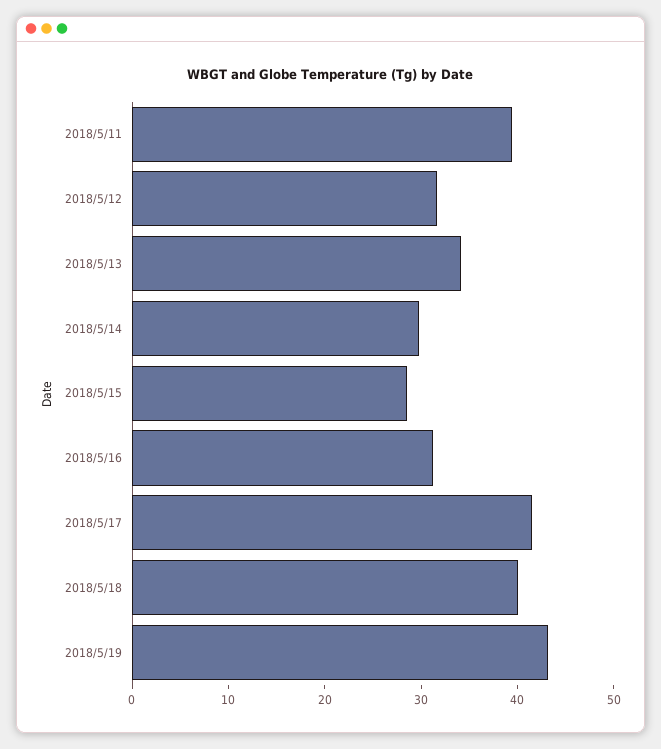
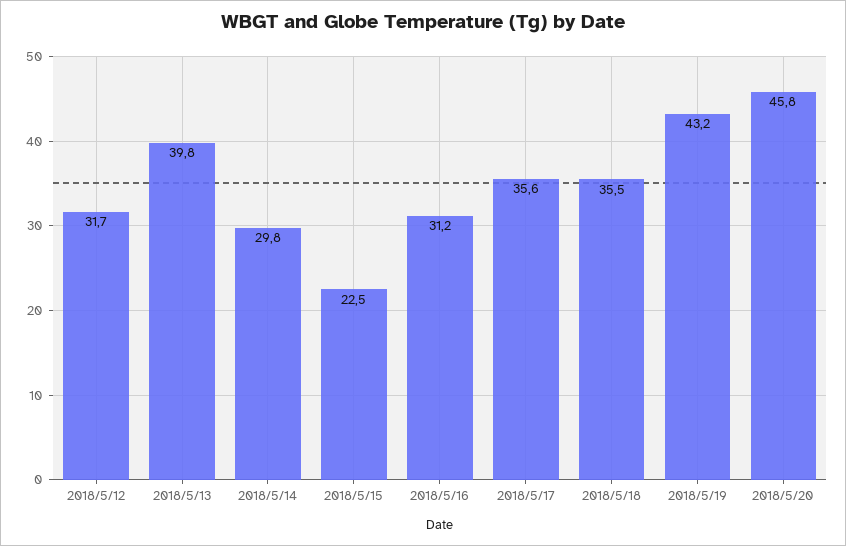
2018/5/11: 40 -> none
2018/5/13: 34 -> 39.8
2018/5/15: 28 -> 22.5
2018/5/17: 42 -> 35.6
2018/5/18: 40 -> 35.5
2018/5/20: none -> 45.8

